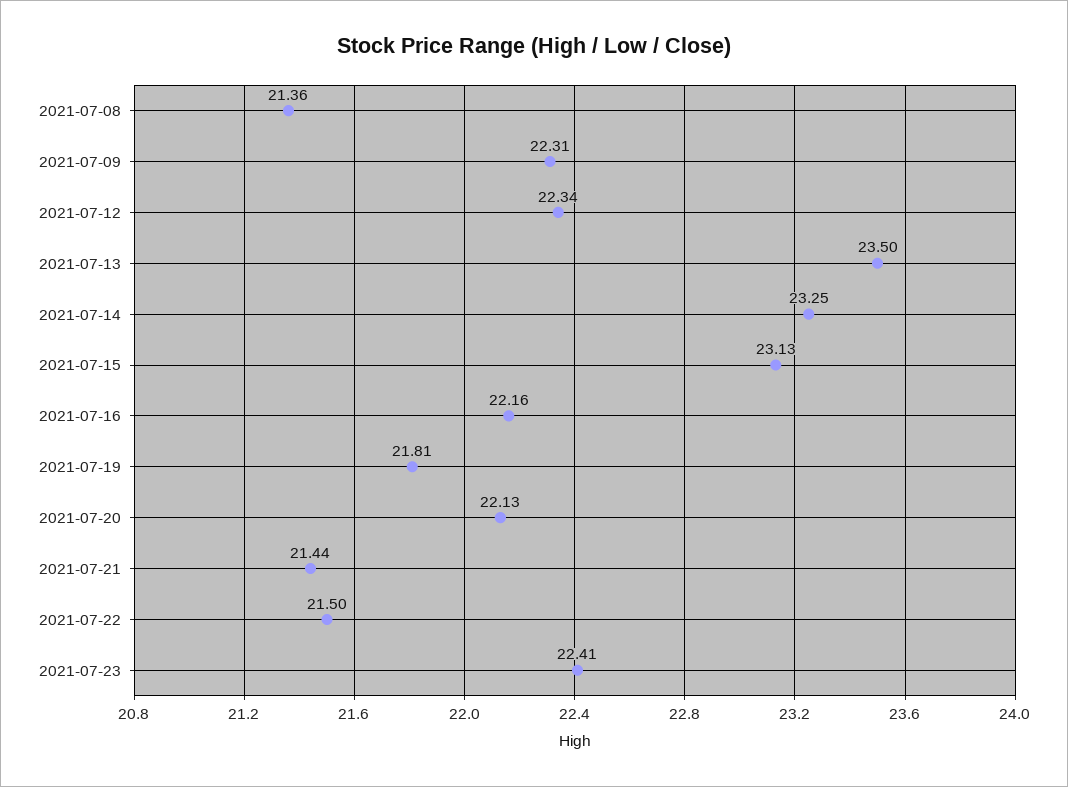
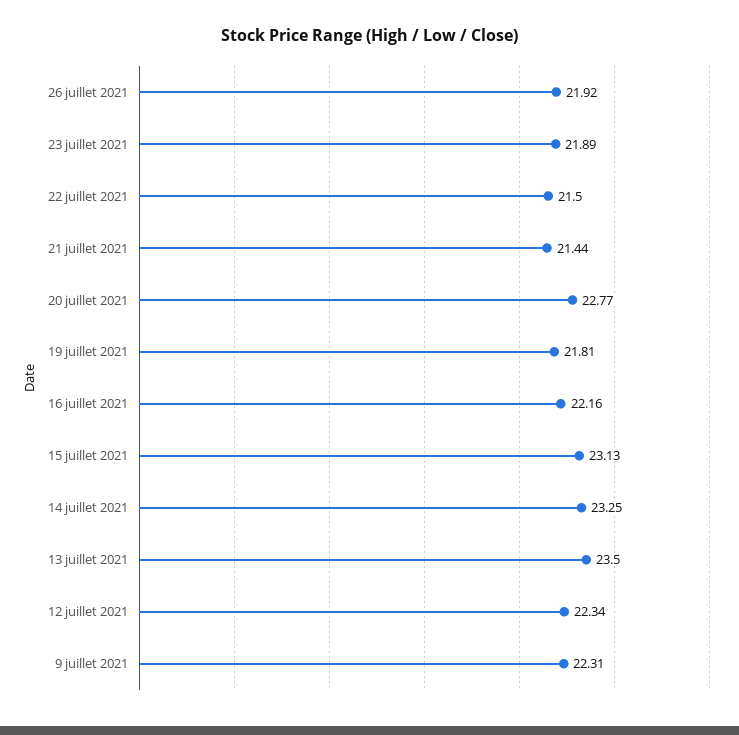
2021-07-08: 21.36 -> none
2021-07-20: 22.13 -> 22.77
2021-07-23: 22.41 -> 21.89
26 juillet 2021: none -> 21.92

